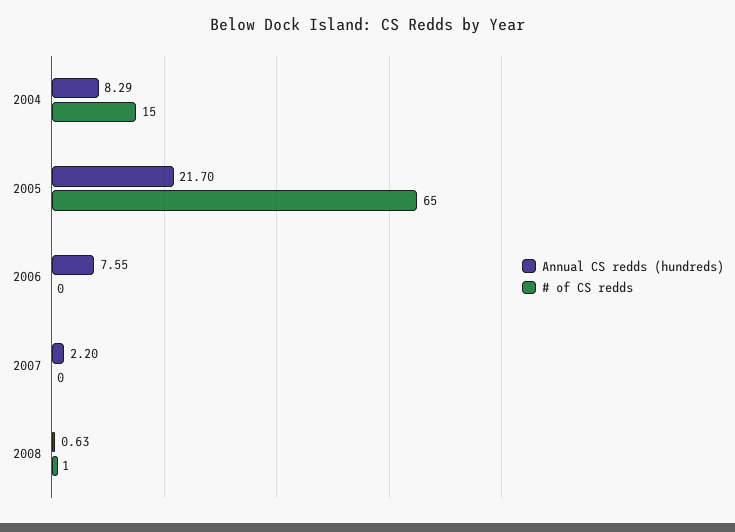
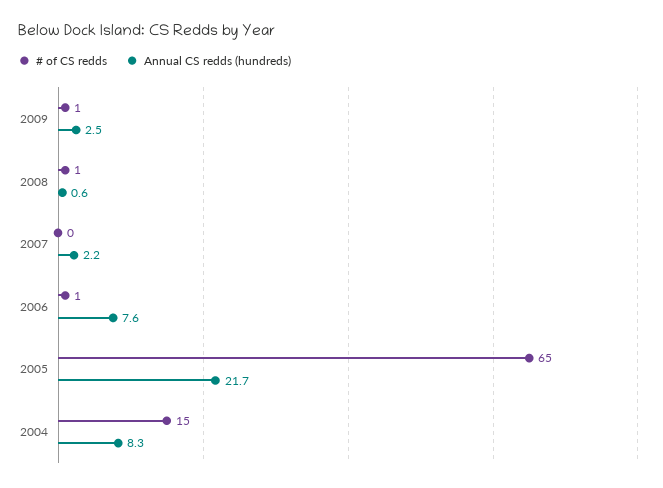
# of CS redds, 2006: 0 -> 1
# of CS redds, 2009: none -> 1
Annual CS redds (hundreds), 2009: none -> 2.5

